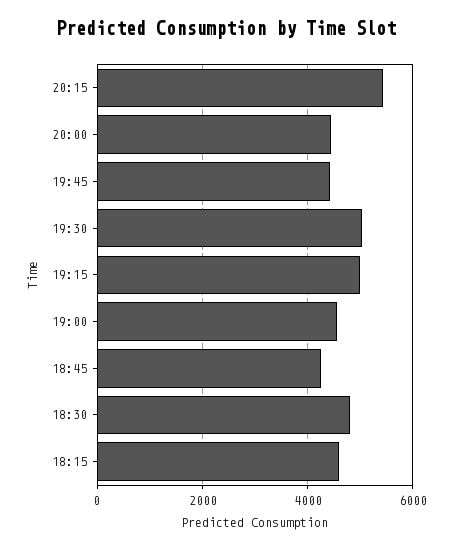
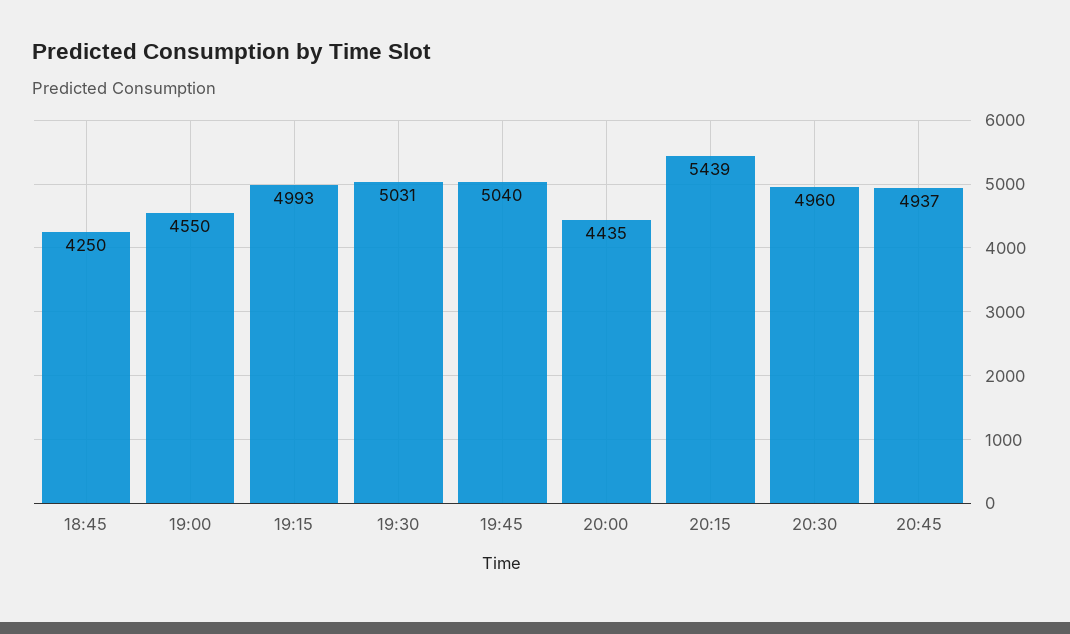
19:45: 4400 -> 5040
18:30: 4800 -> none
18:15: 4600 -> none
20:30: none -> 4960
20:45: none -> 4937

